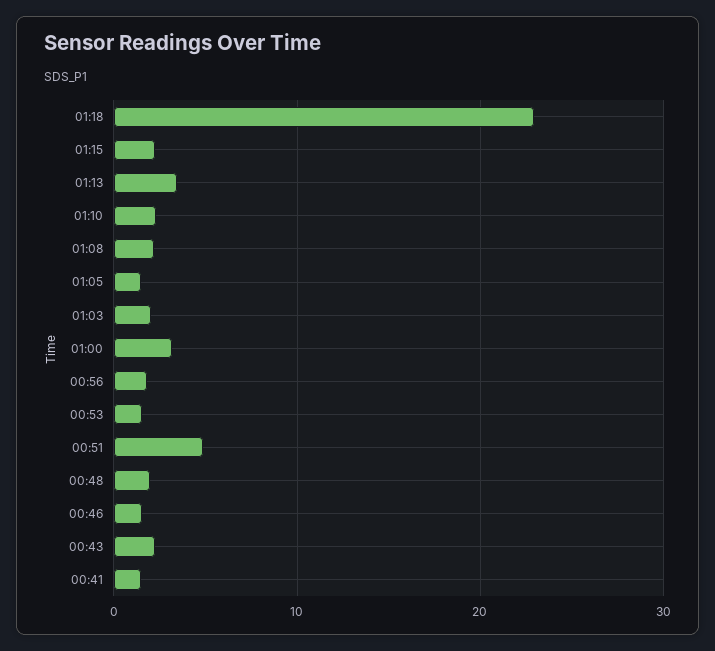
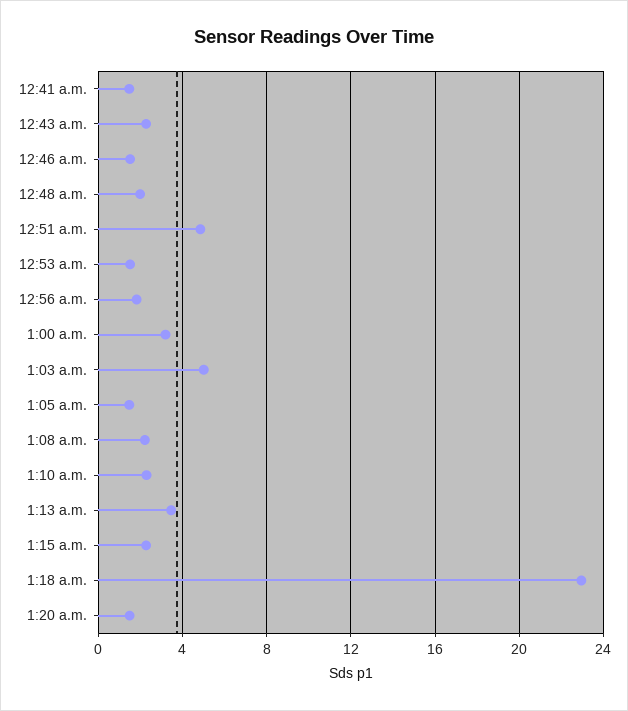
01:03: 2 -> 5
1:20 a.m.: none -> 1.5

